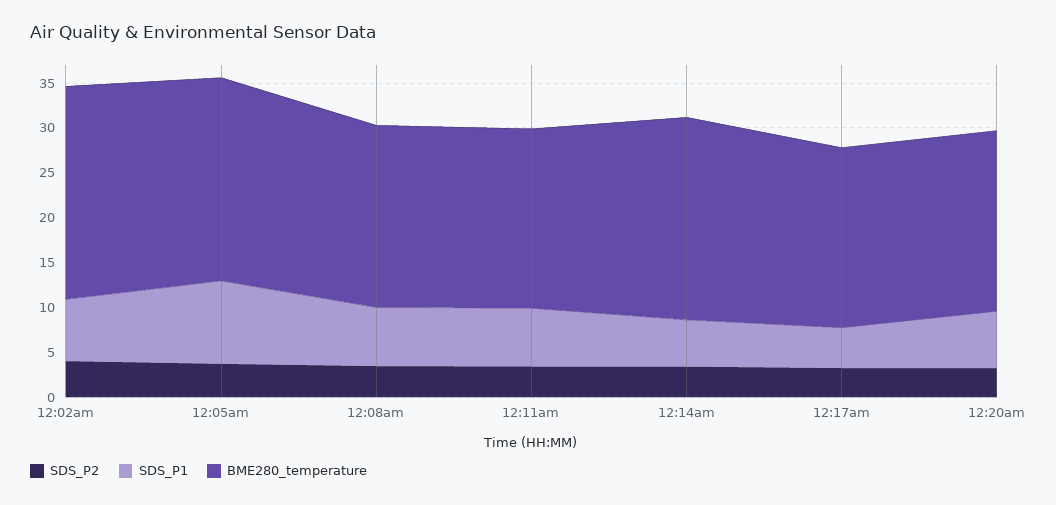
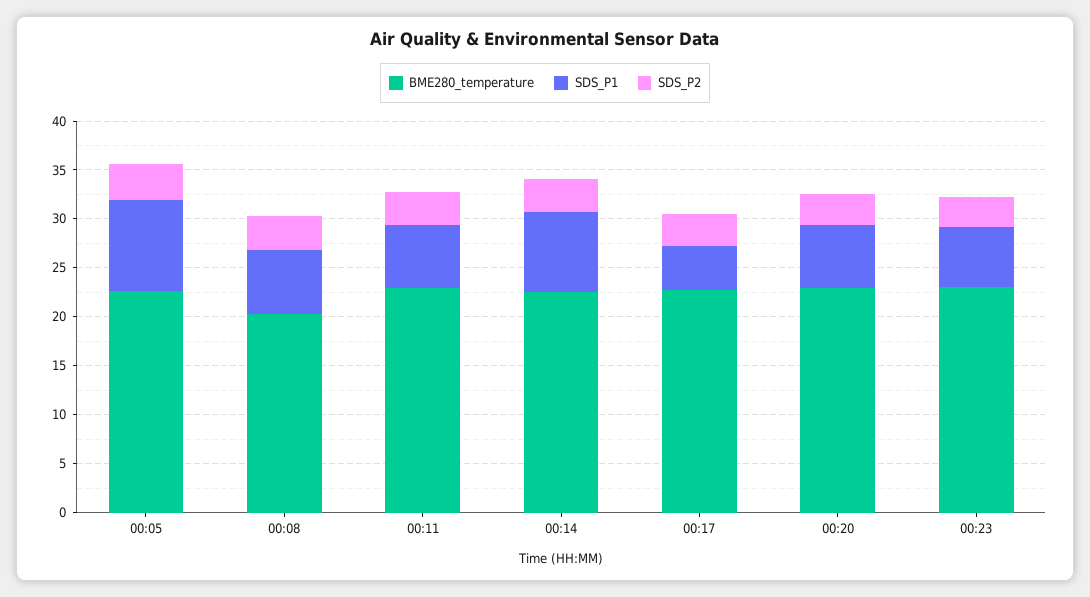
SDS_P2, 12:02am: 4 -> none
SDS_P1, 12:02am: 7 -> none
BME280_temperature, 12:02am: 24 -> none
BME280_temperature, 12:11am: 20 -> 23
SDS_P1, 12:14am: 5 -> 8
BME280_temperature, 12:17am: 20 -> 23
BME280_temperature, 12:20am: 20 -> 23
BME280_temperature, 00:23: none -> 23
SDS_P1, 00:23: none -> 6
SDS_P2, 00:23: none -> 3

